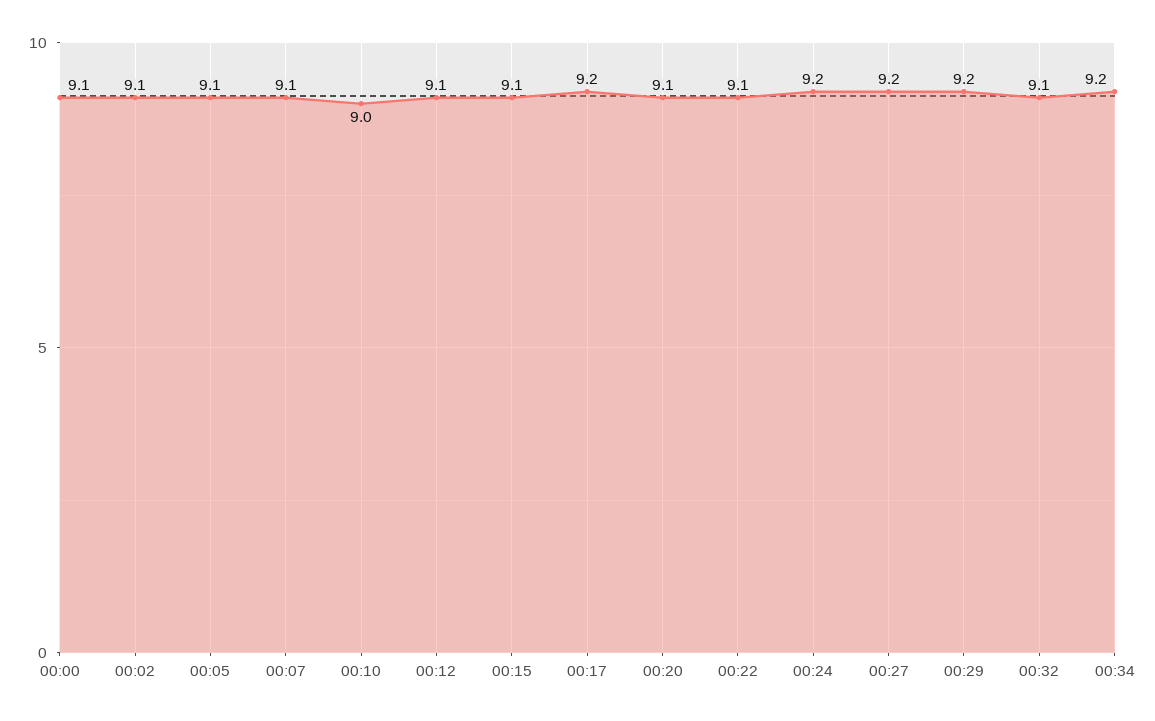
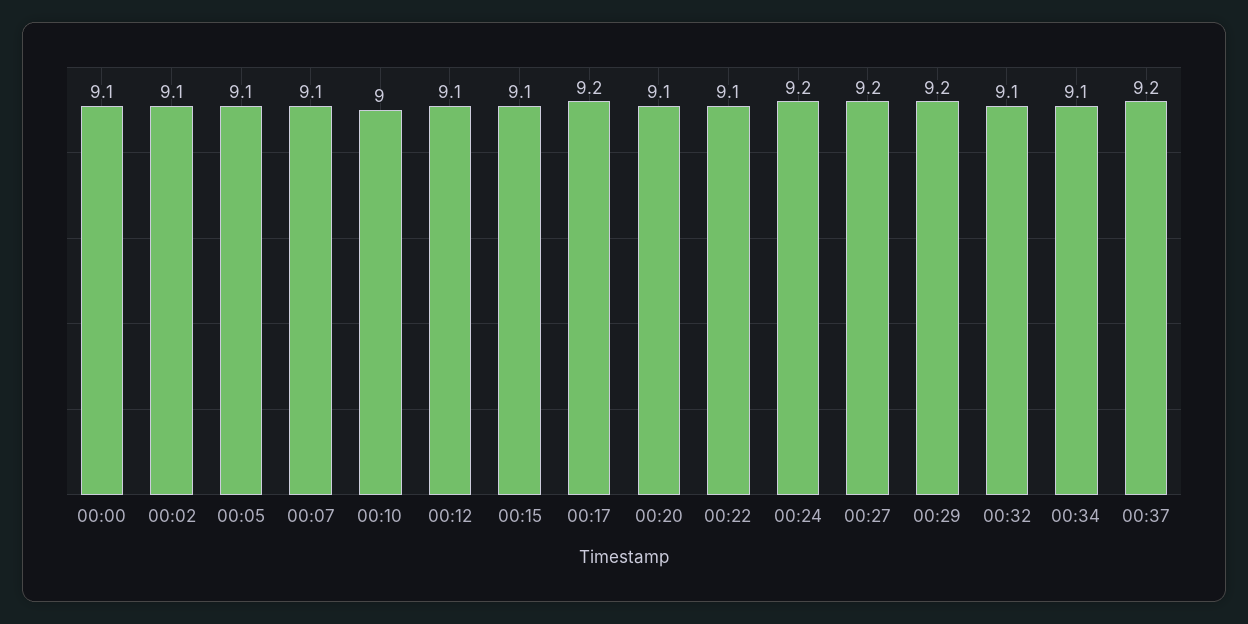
00:34: 9.2 -> 9.1
00:37: none -> 9.2

